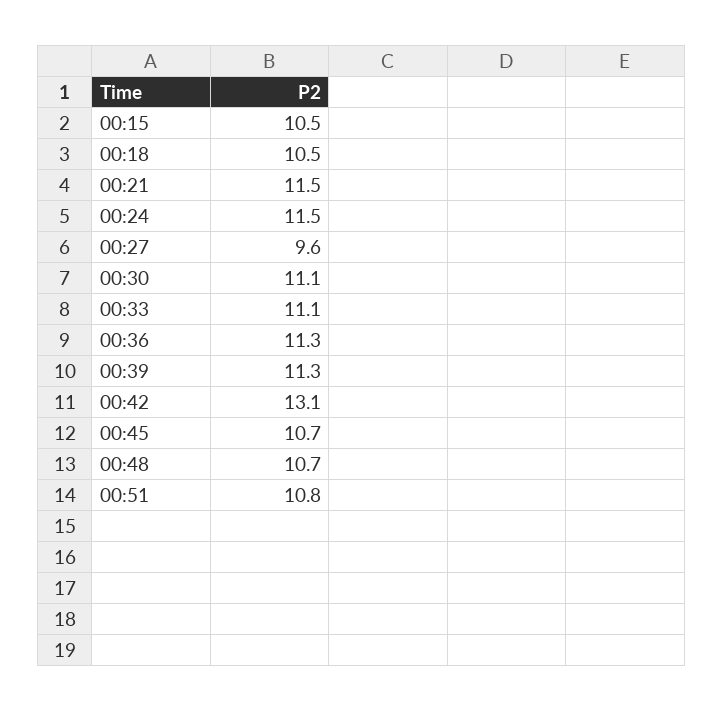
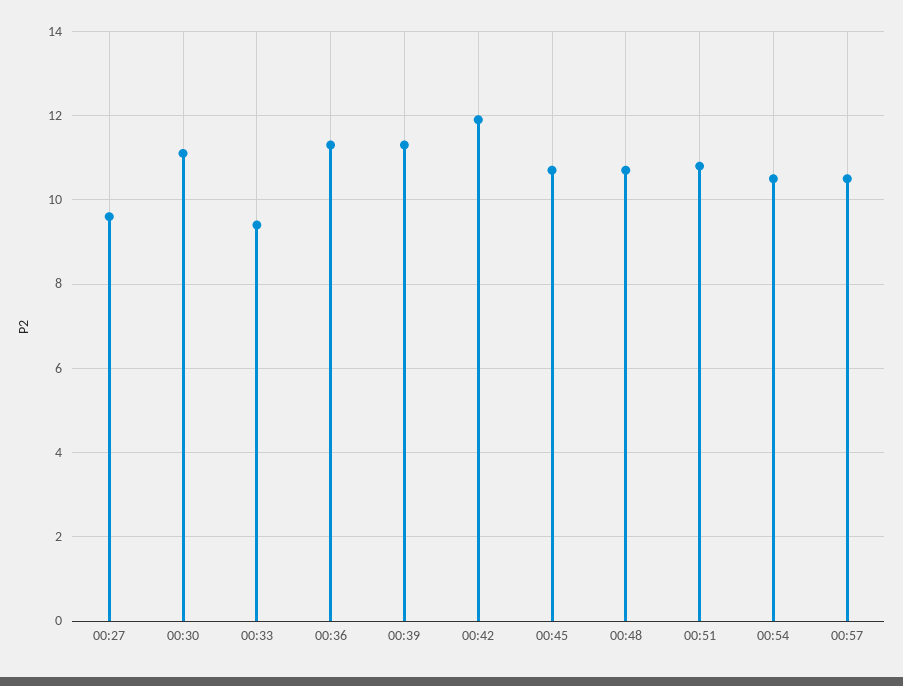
00:15: 10.5 -> none
00:18: 10.5 -> none
00:21: 11.5 -> none
00:24: 11.5 -> none
00:33: 11.1 -> 9.5
00:42: 13.1 -> 12
00:54: none -> 10.5
00:57: none -> 10.5

